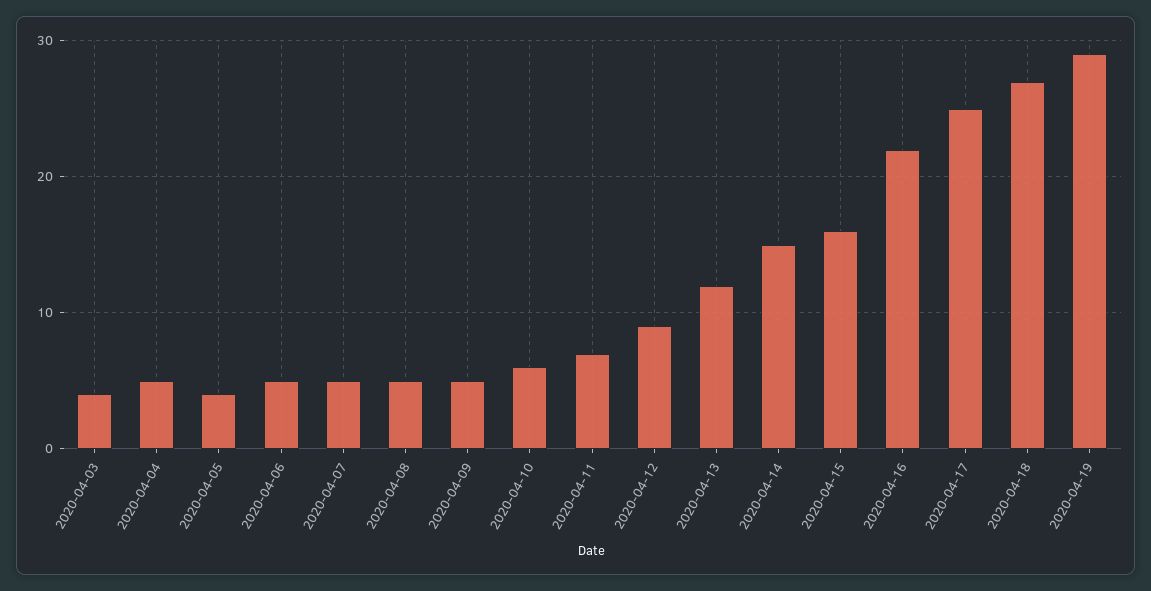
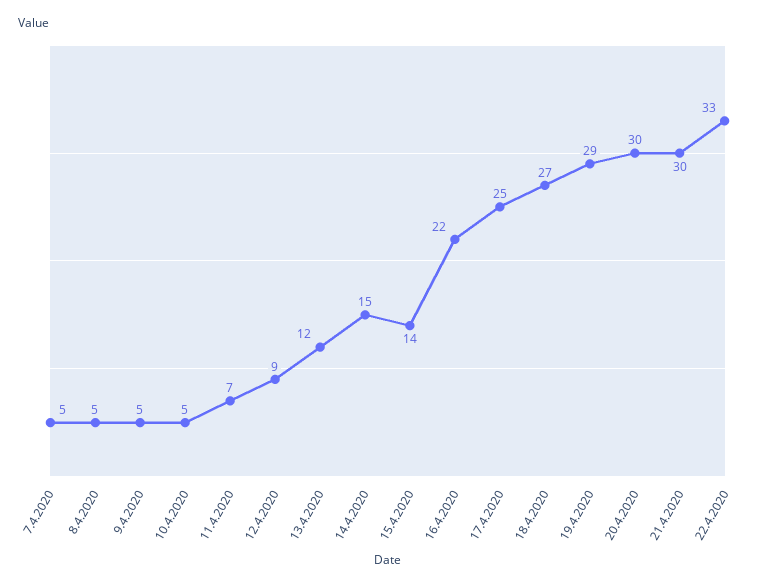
2020-04-03: 4 -> none
2020-04-04: 5 -> none
2020-04-05: 4 -> none
2020-04-06: 5 -> none
2020-04-10: 6 -> 5
2020-04-15: 16 -> 14
20.4.2020: none -> 30
21.4.2020: none -> 30
22.4.2020: none -> 33

